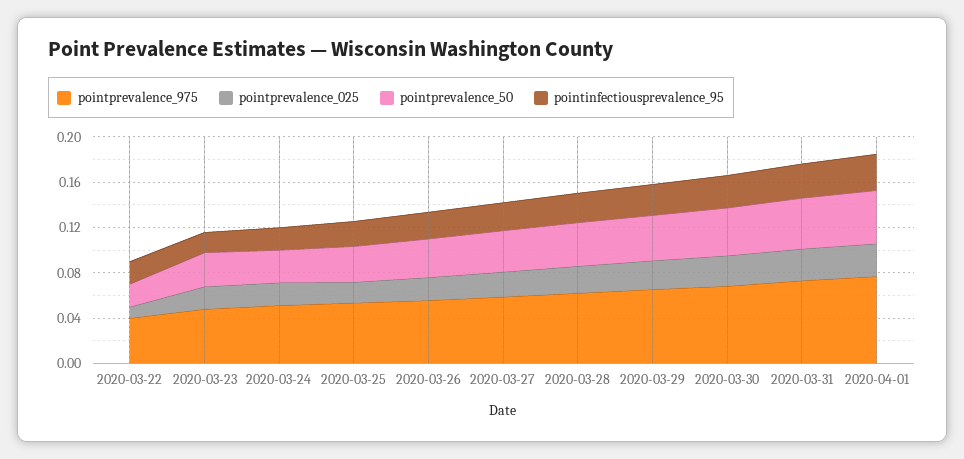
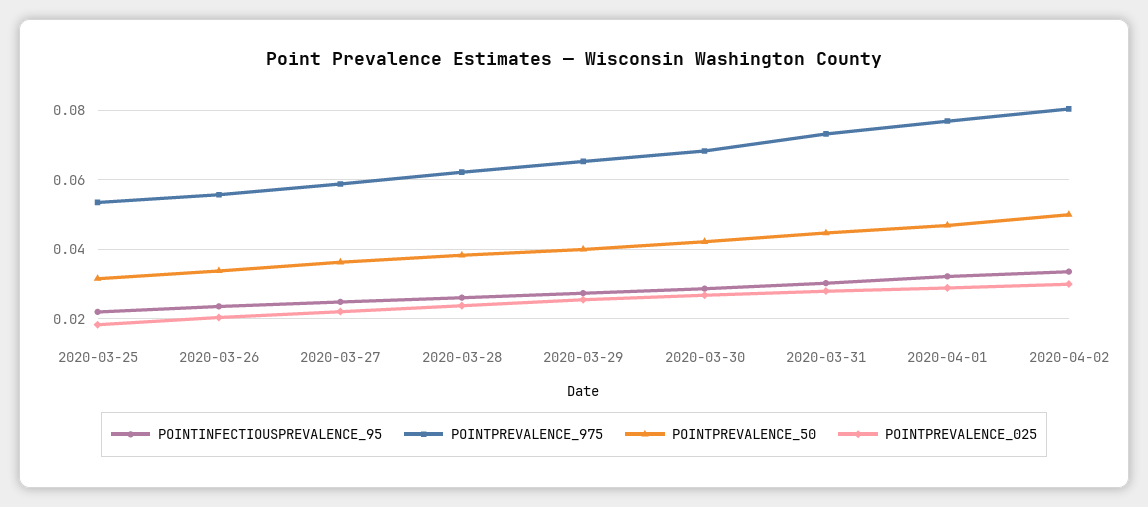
pointprevalence_975, 2020-03-22: 0.04 -> none
pointprevalence_025, 2020-03-22: 0.01 -> none
pointprevalence_50, 2020-03-22: 0.02 -> none
pointinfectiousprevalence_95, 2020-03-22: 0.02 -> none
pointprevalence_975, 2020-03-23: 0.05 -> none
pointprevalence_025, 2020-03-23: 0.02 -> none
pointprevalence_50, 2020-03-23: 0.03 -> none
pointinfectiousprevalence_95, 2020-03-23: 0.02 -> none
pointprevalence_975, 2020-03-24: 0.05 -> none
pointprevalence_025, 2020-03-24: 0.02 -> none
pointprevalence_50, 2020-03-24: 0.03 -> none
pointinfectiousprevalence_95, 2020-03-24: 0.02 -> none
pointinfectiousprevalence_95, 2020-04-02: none -> 0.034
pointprevalence_975, 2020-04-02: none -> 0.08
pointprevalence_50, 2020-04-02: none -> 0.05
pointprevalence_025, 2020-04-02: none -> 0.03

